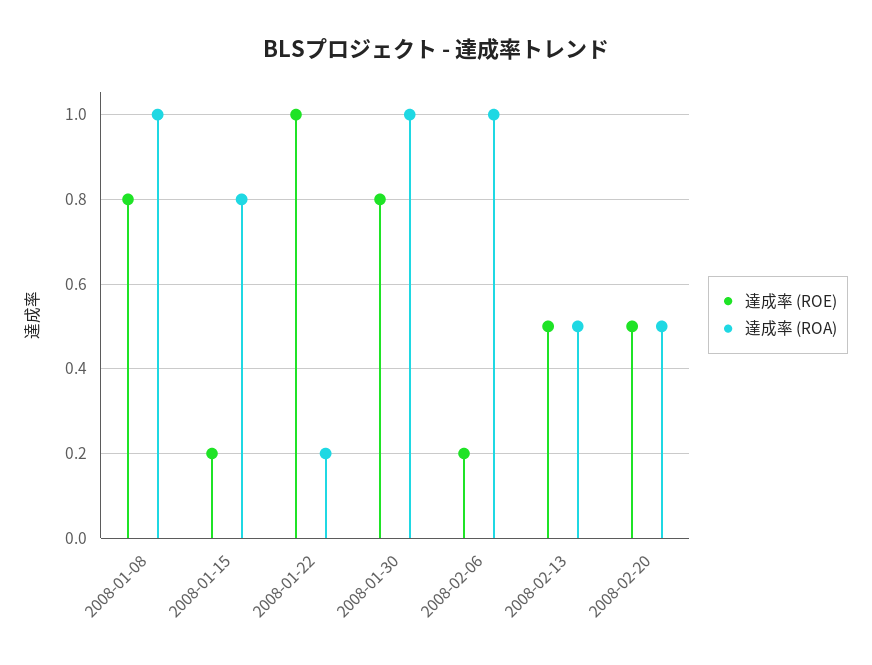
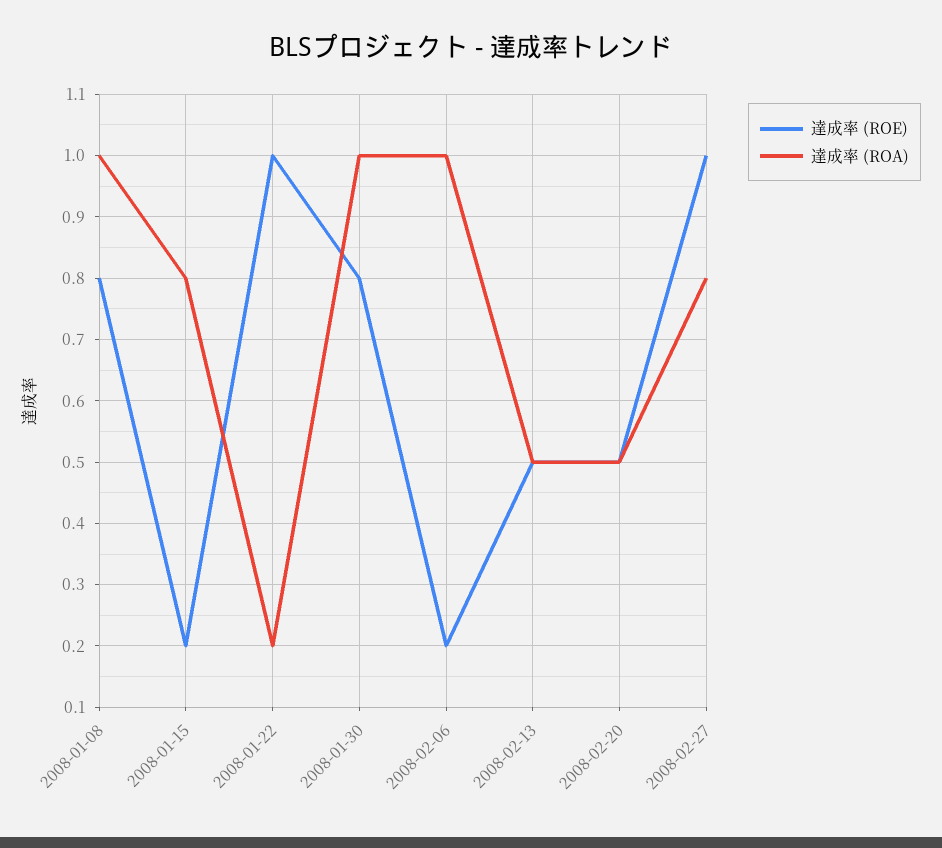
達成率 (ROE), 2008-02-27: none -> 1
達成率 (ROA), 2008-02-27: none -> 0.8

